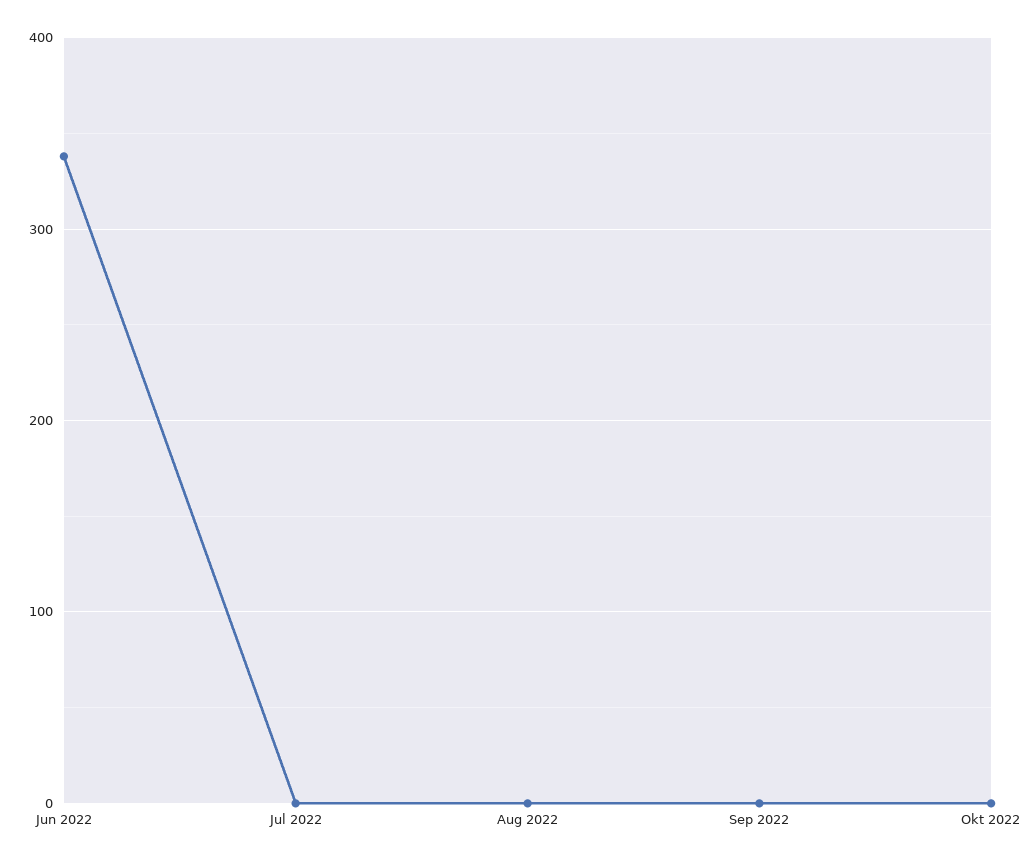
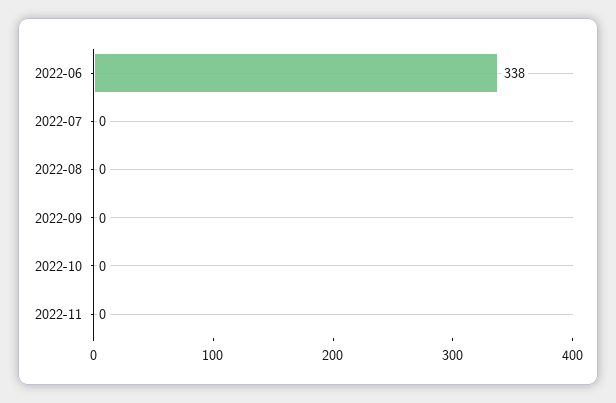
2022-11: none -> 0

